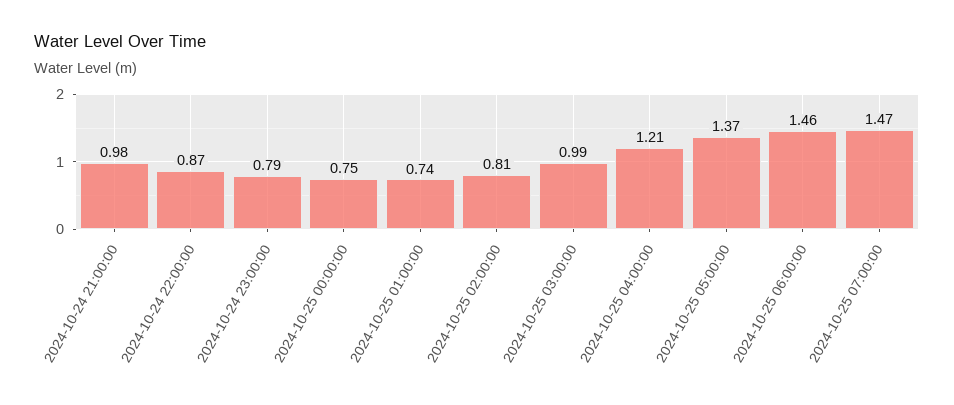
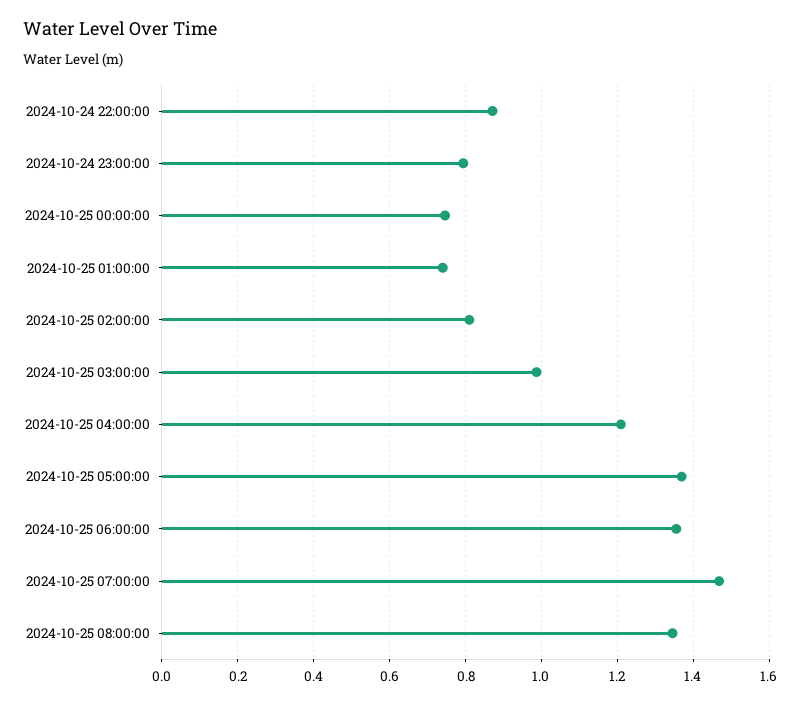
2024-10-24 21:00:00: 0.98 -> none
2024-10-25 06:00:00: 1.46 -> 1.36
2024-10-25 08:00:00: none -> 1.34

